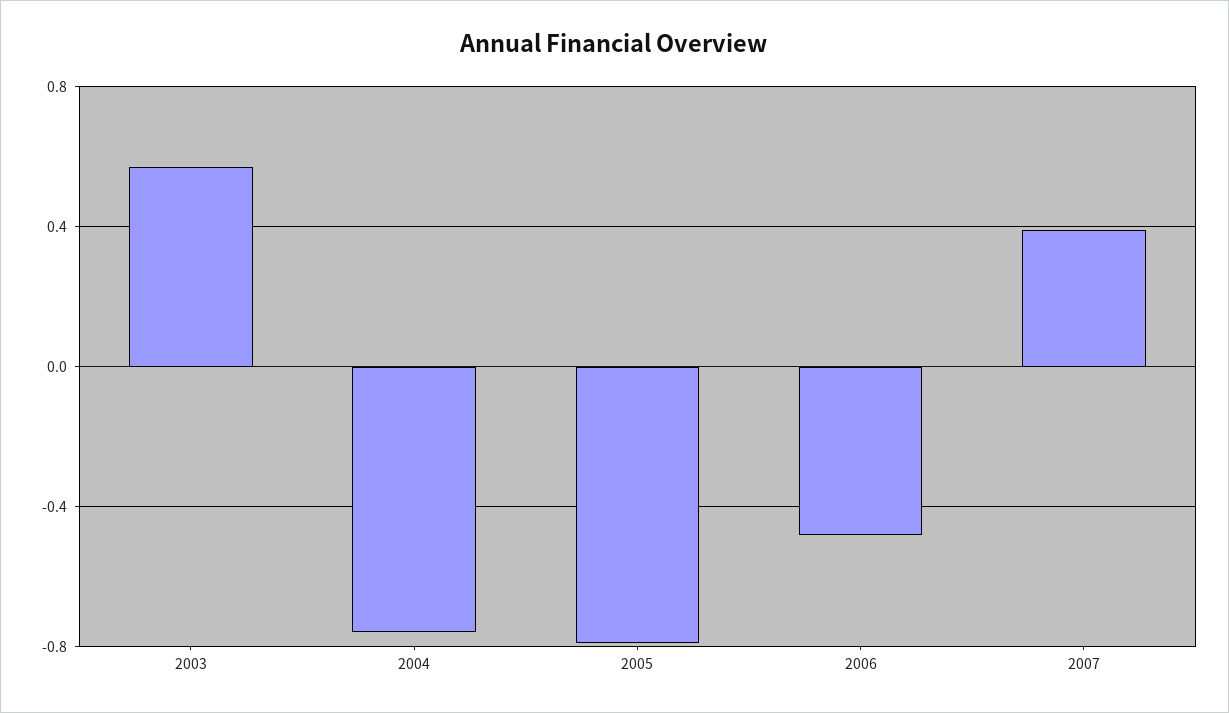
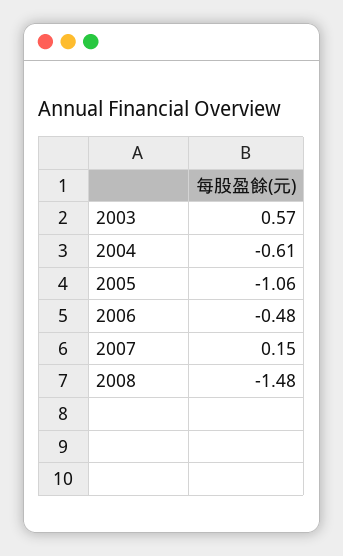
2004: -0.75 -> -0.61
2005: -0.8 -> -1.06
2007: 0.4 -> 0.15
2008: none -> -1.48

